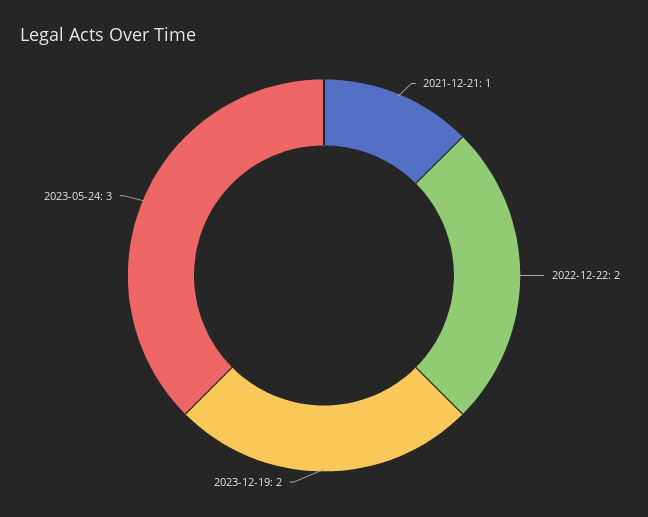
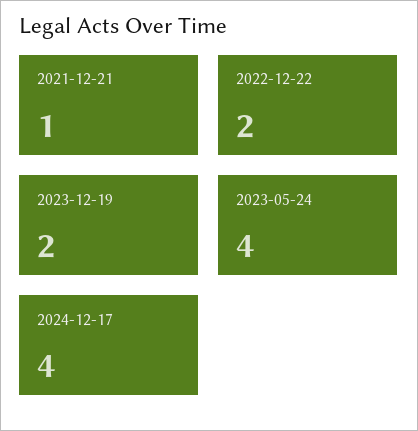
2023-05-24: 3 -> 4
2024-12-17: none -> 4

